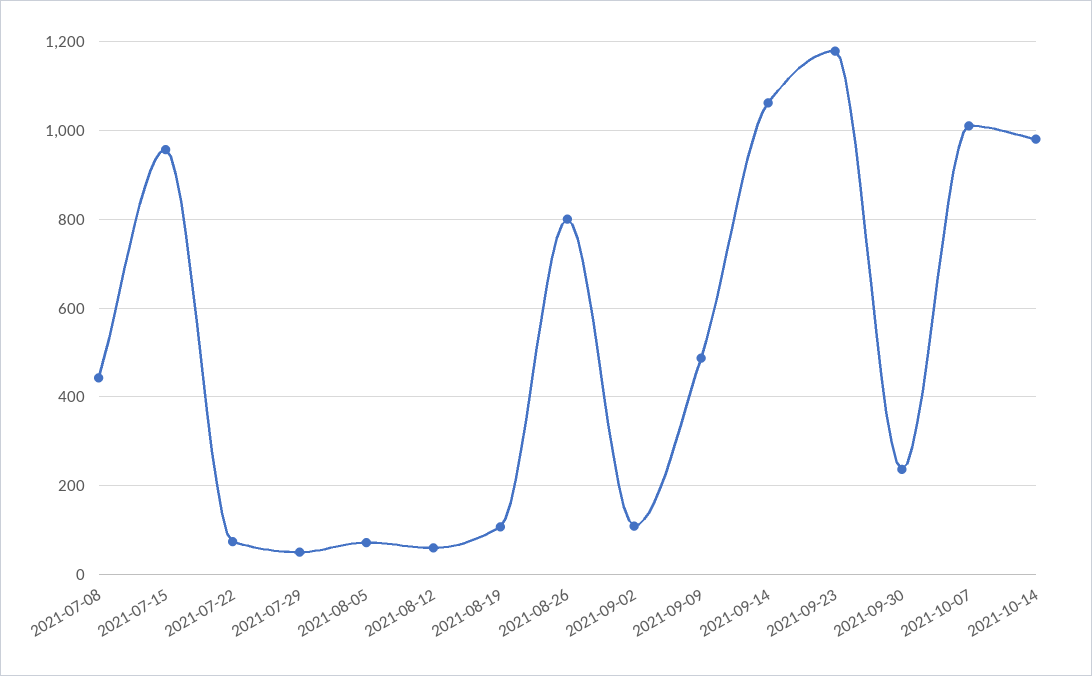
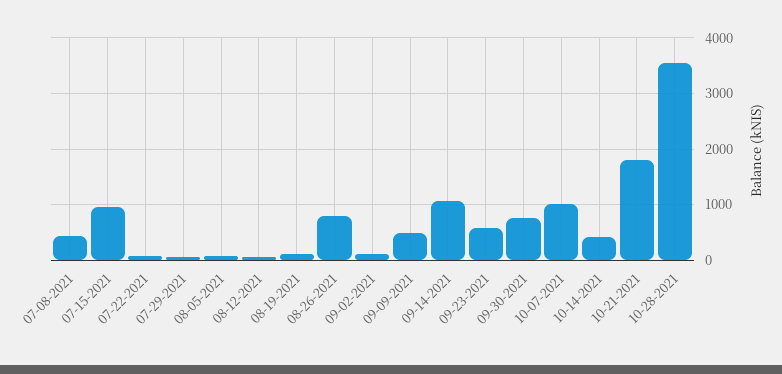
2021-09-23: 1180 -> 600
2021-09-30: 240 -> 800
2021-10-14: 980 -> 400
10-21-2021: none -> 1800
10-28-2021: none -> 3600

